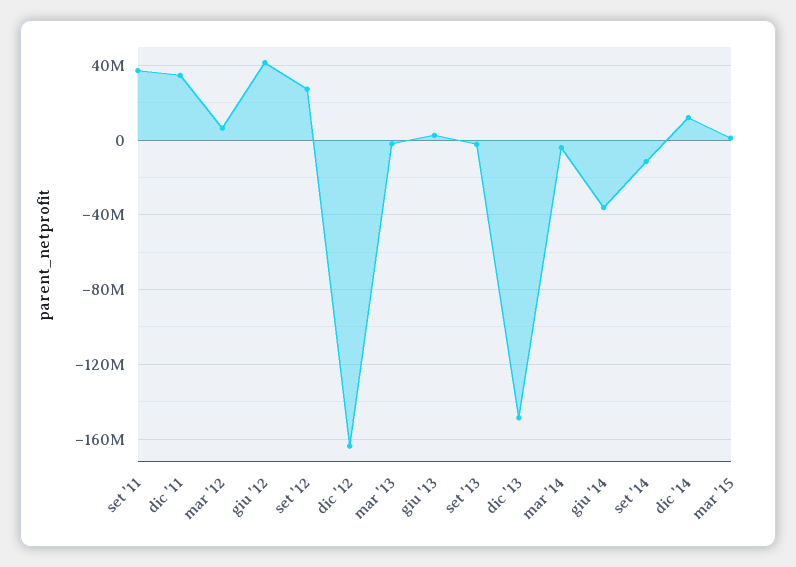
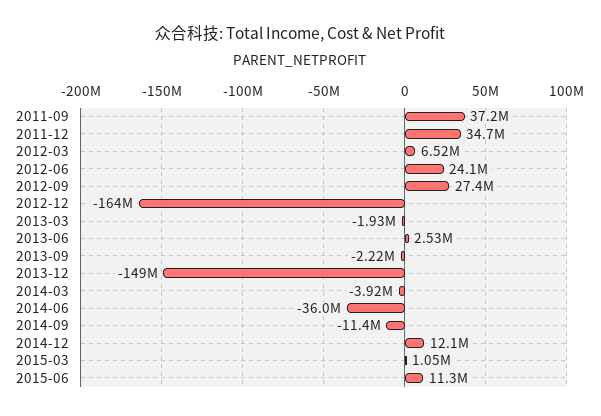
giu '12: 40000000 -> 24100000
2015-06: none -> 11300000

